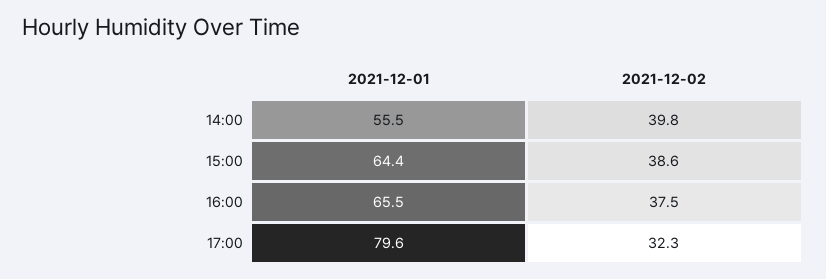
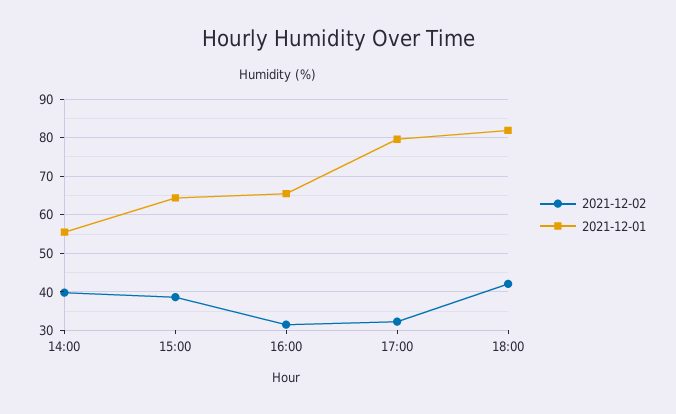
2021-12-02, 16:00: 37.5 -> 32
2021-12-02, 18:00: none -> 42
2021-12-01, 18:00: none -> 82

